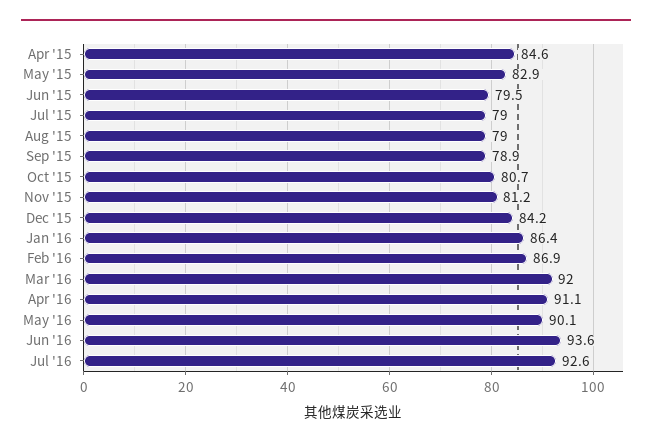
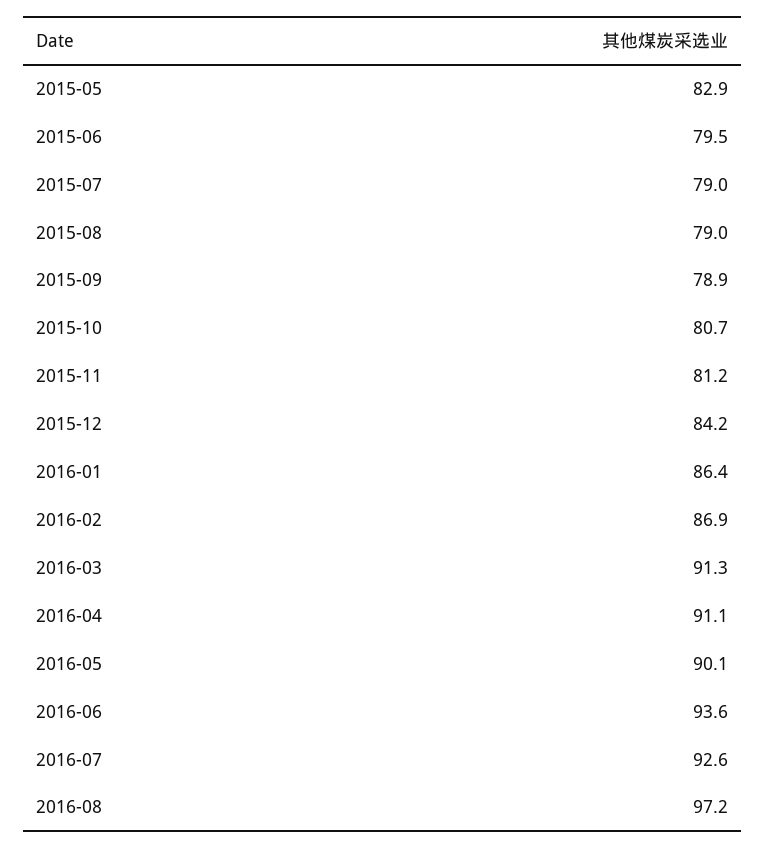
Apr '15: 84.6 -> none
Mar '16: 92 -> 91.3
2016-08: none -> 97.2

